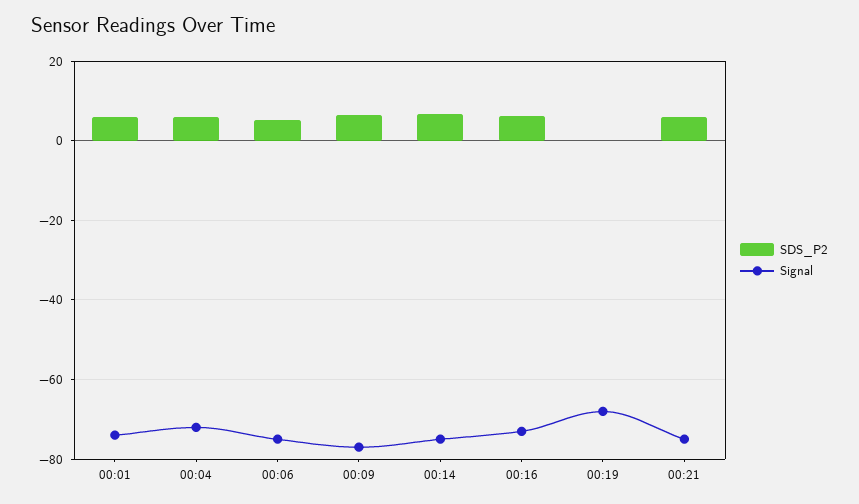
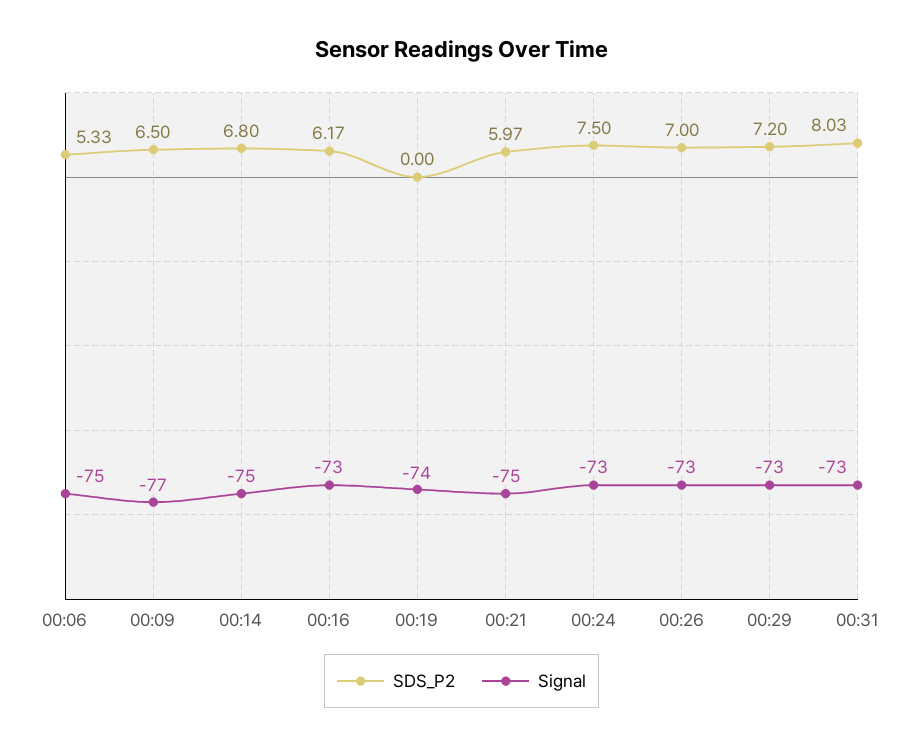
SDS_P2, 00:01: 6 -> none
Signal, 00:01: -74 -> none
SDS_P2, 00:04: 6 -> none
Signal, 00:04: -72 -> none
Signal, 00:19: -68 -> -74
SDS_P2, 00:24: none -> 7.5
Signal, 00:24: none -> -73
SDS_P2, 00:26: none -> 7
Signal, 00:26: none -> -73
SDS_P2, 00:29: none -> 7.2
Signal, 00:29: none -> -73
SDS_P2, 00:31: none -> 8.03
Signal, 00:31: none -> -73

